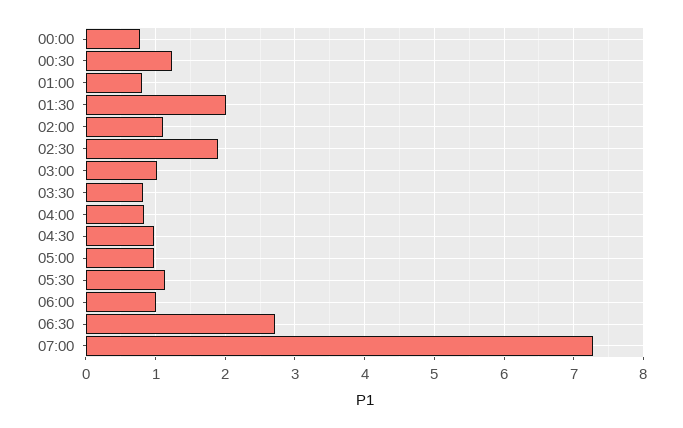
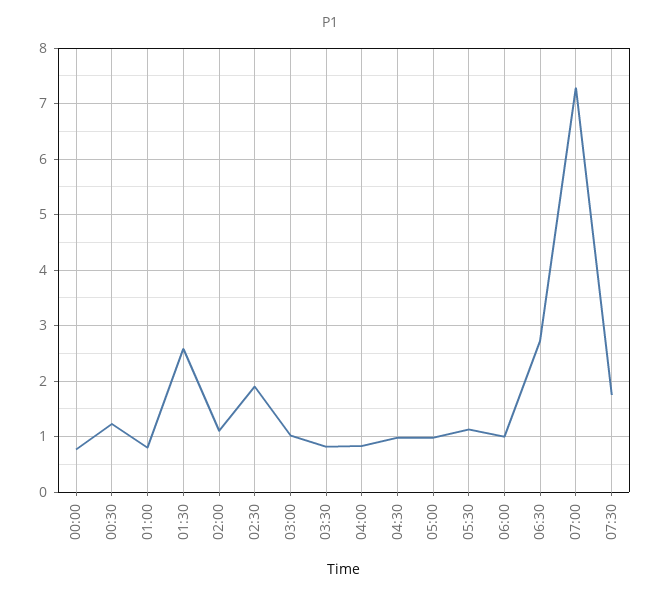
01:30: 2 -> 2.6
07:30: none -> 1.8

